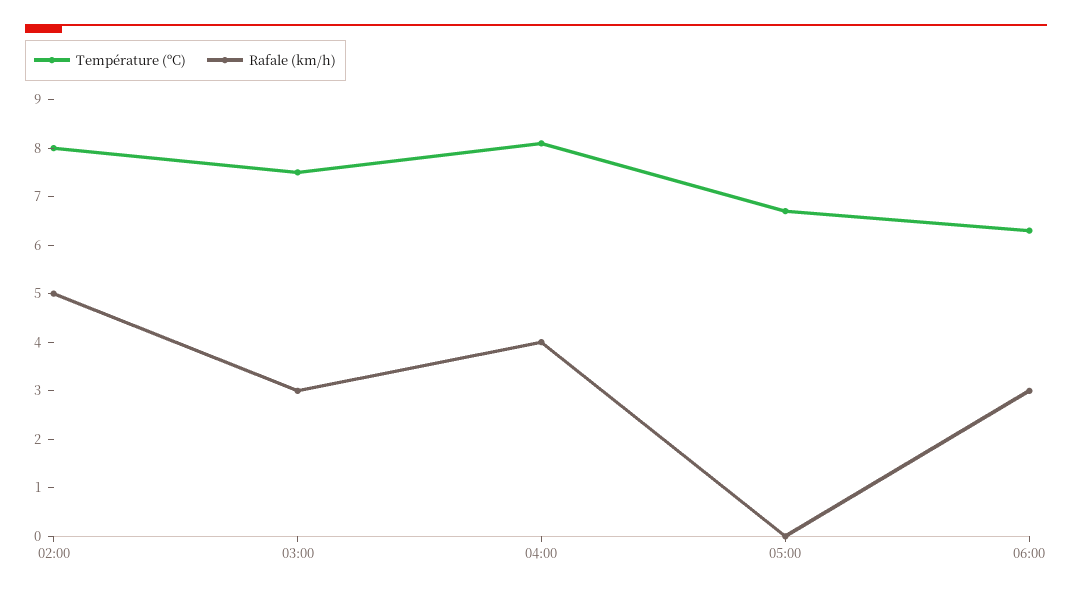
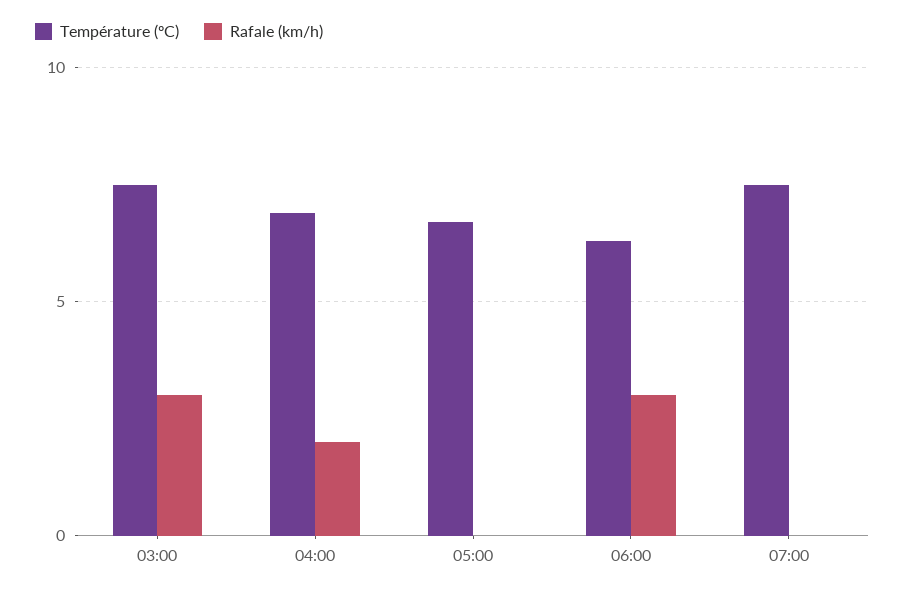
Température (ºC), 02:00: 8 -> none
Rafale (km/h), 02:00: 5 -> none
Température (ºC), 04:00: 8 -> 7
Rafale (km/h), 04:00: 4 -> 2
Température (ºC), 07:00: none -> 7.5
Rafale (km/h), 07:00: none -> 0

